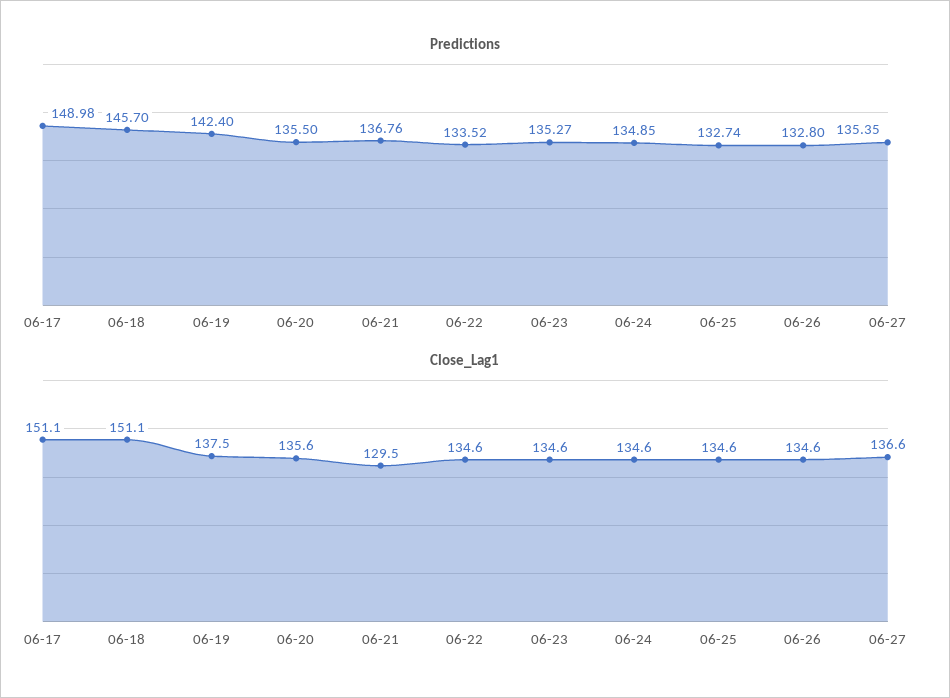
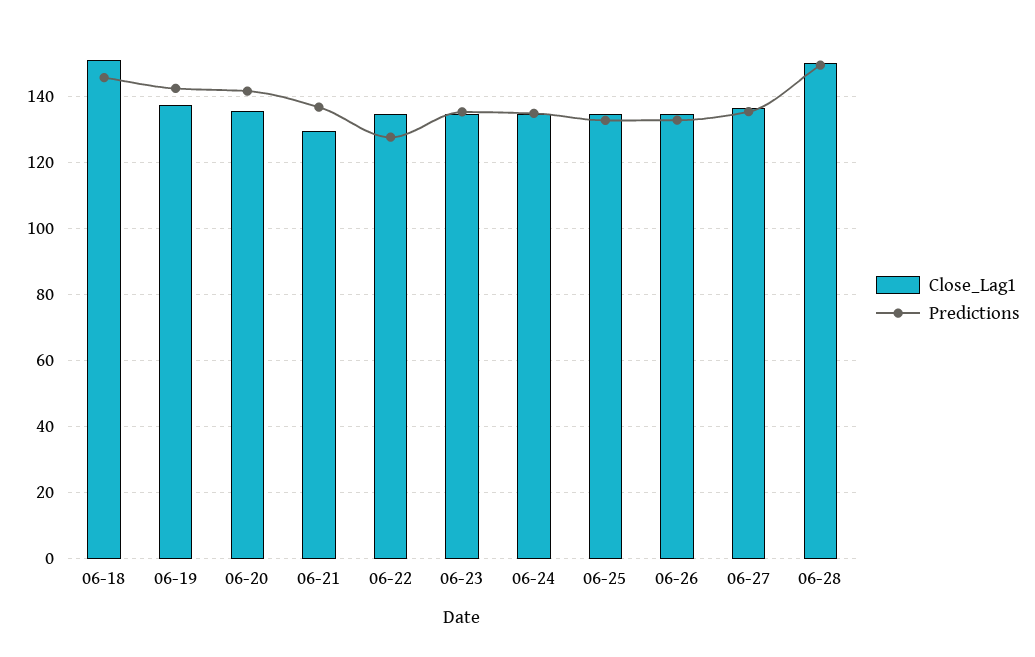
Predictions, 06-17: 148.98 -> none
Predictions, 06-20: 135.5 -> 142
Predictions, 06-22: 133.52 -> 128
Close_Lag1, 06-17: 151.1 -> none
Close_Lag1, 06-28: none -> 150
Predictions, 06-28: none -> 150

